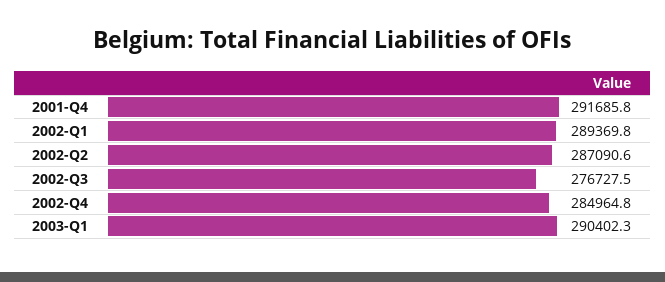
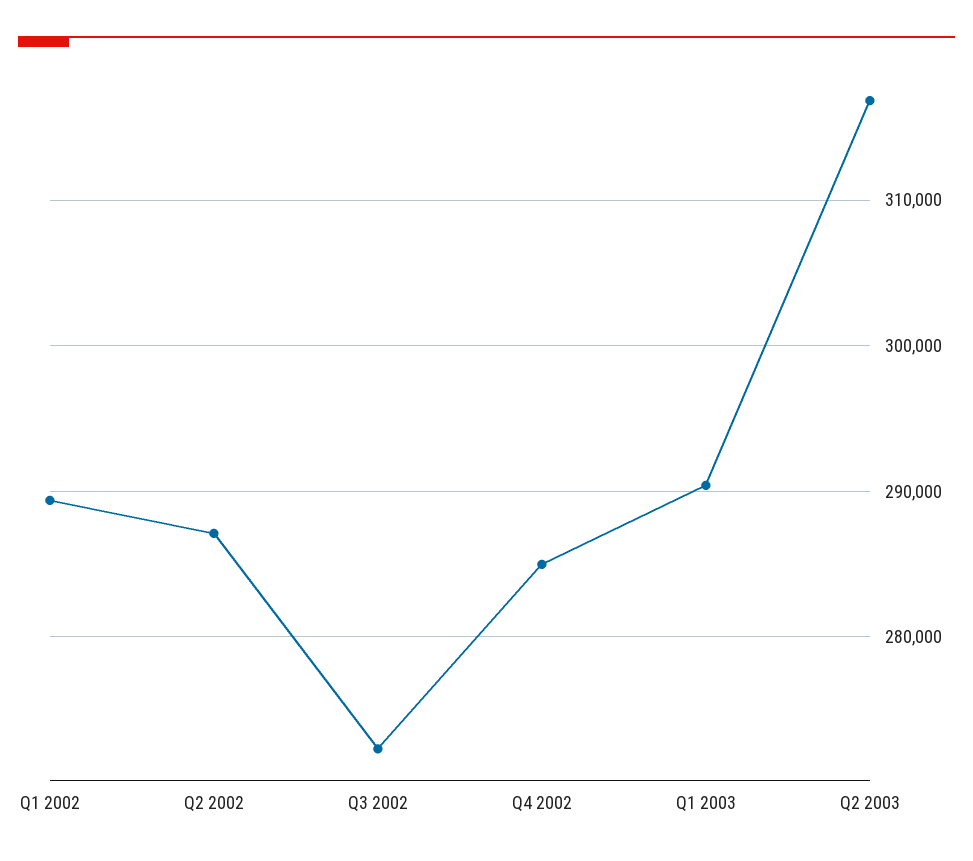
2001-Q4: 291685.8 -> none
2002-Q3: 276727.5 -> 272000
Q2 2003: none -> 317000

